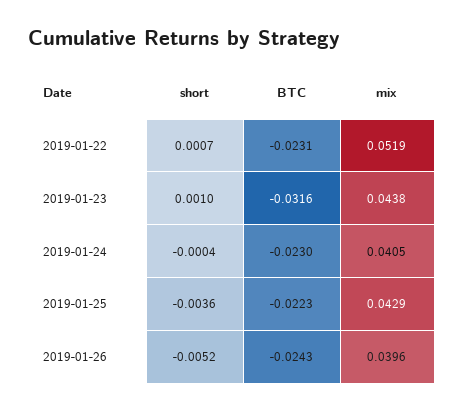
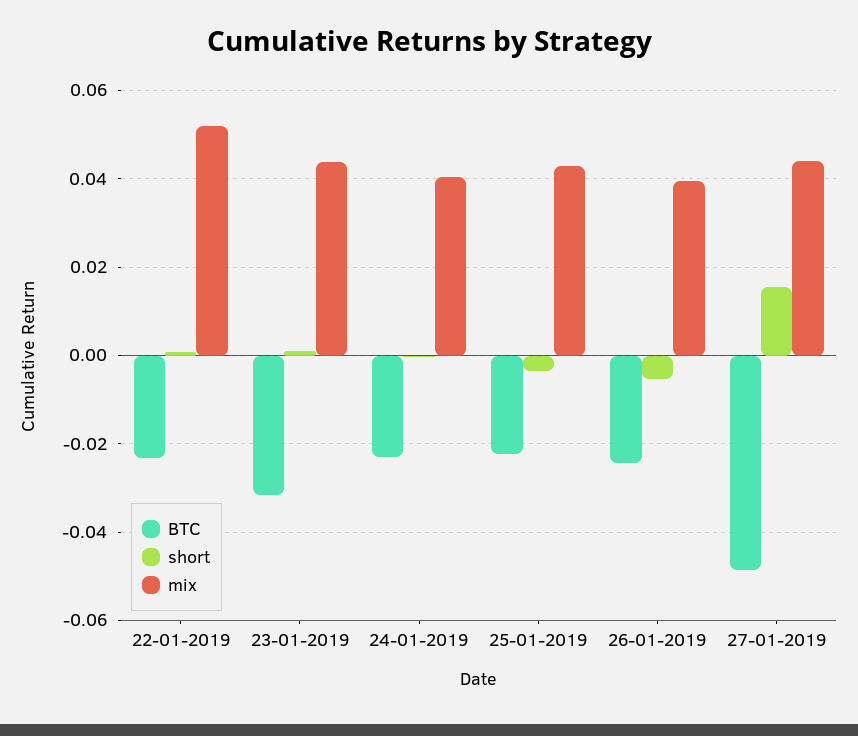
BTC, 27-01-2019: none -> -0.048
short, 27-01-2019: none -> 0.016
mix, 27-01-2019: none -> 0.044

